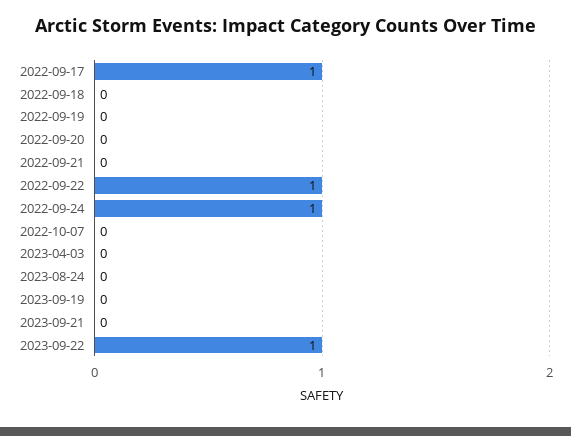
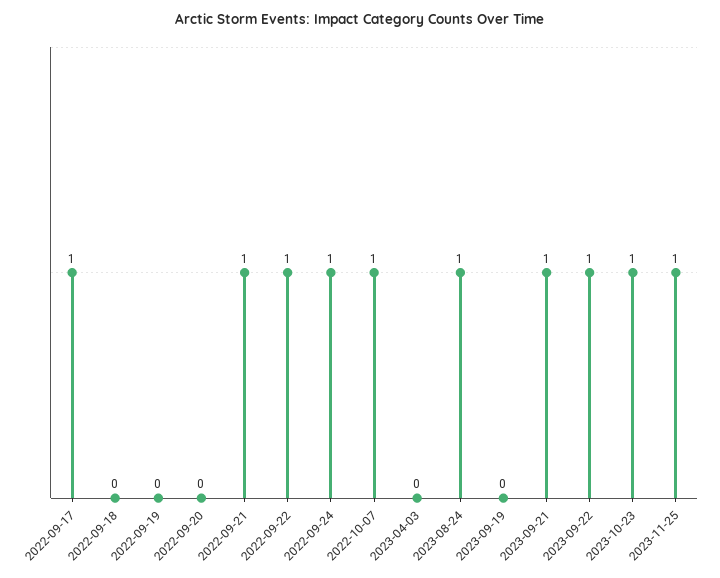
2022-09-21: 0 -> 1
2022-10-07: 0 -> 1
2023-08-24: 0 -> 1
2023-09-21: 0 -> 1
2023-10-23: none -> 1
2023-11-25: none -> 1

